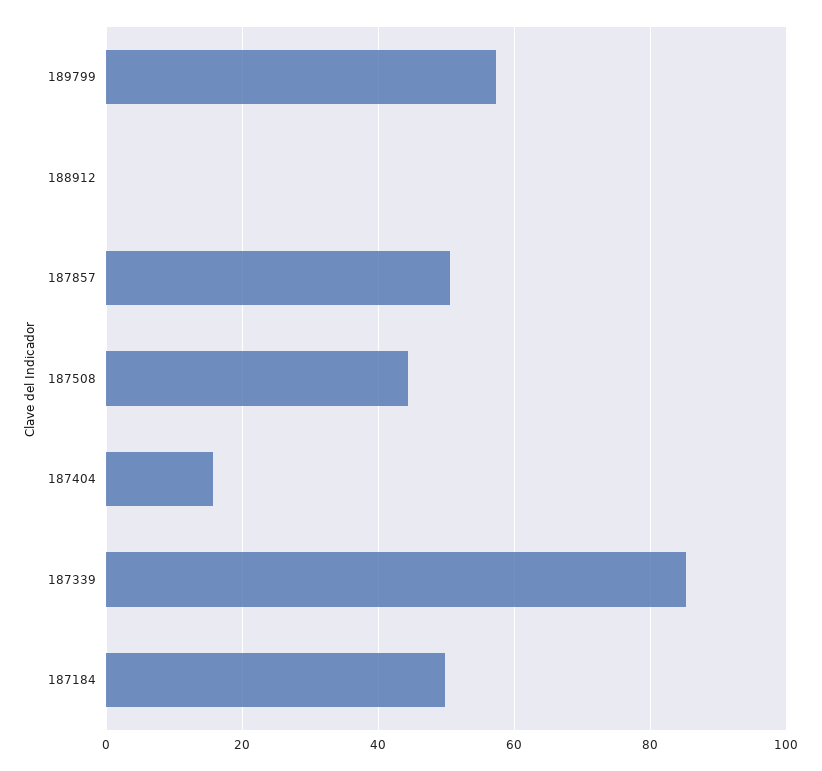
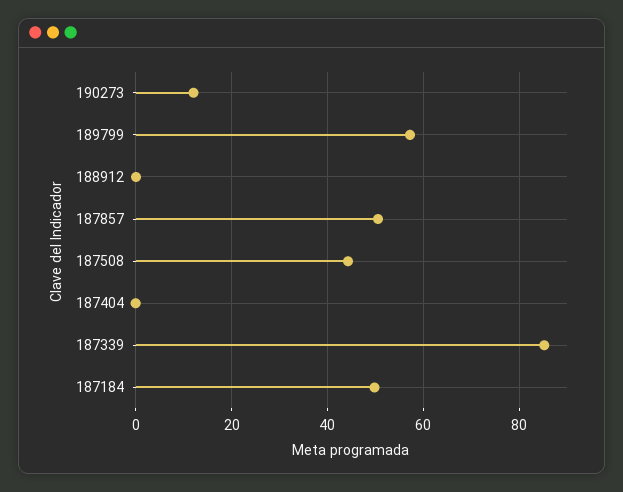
187404: 16 -> 0
190273: none -> 12

